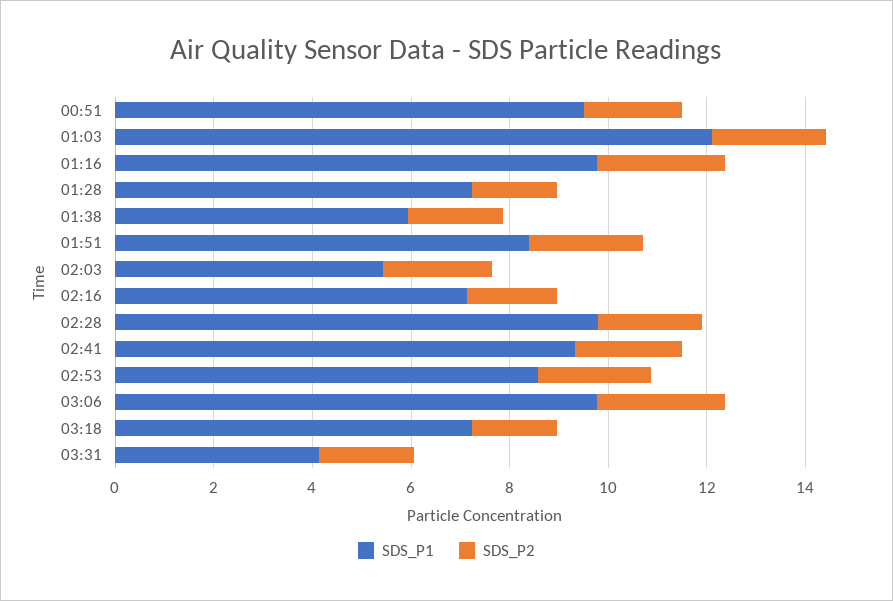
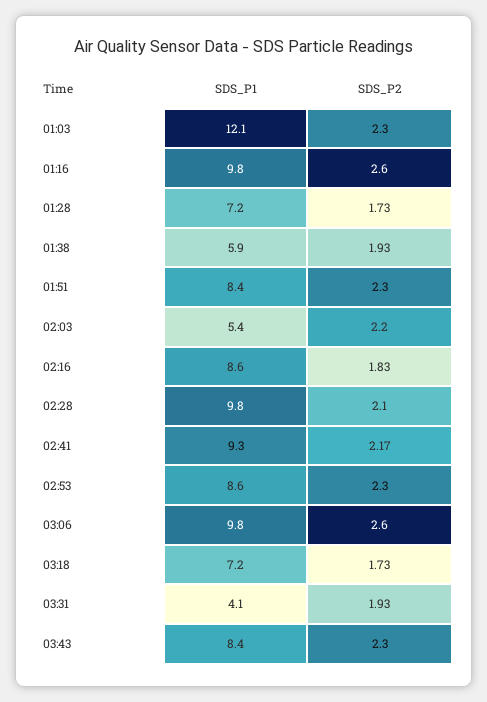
SDS_P1, 00:51: 9.5 -> none
SDS_P2, 00:51: 2 -> none
SDS_P1, 02:16: 7 -> 8.6
SDS_P1, 03:43: none -> 8.4
SDS_P2, 03:43: none -> 2.3

